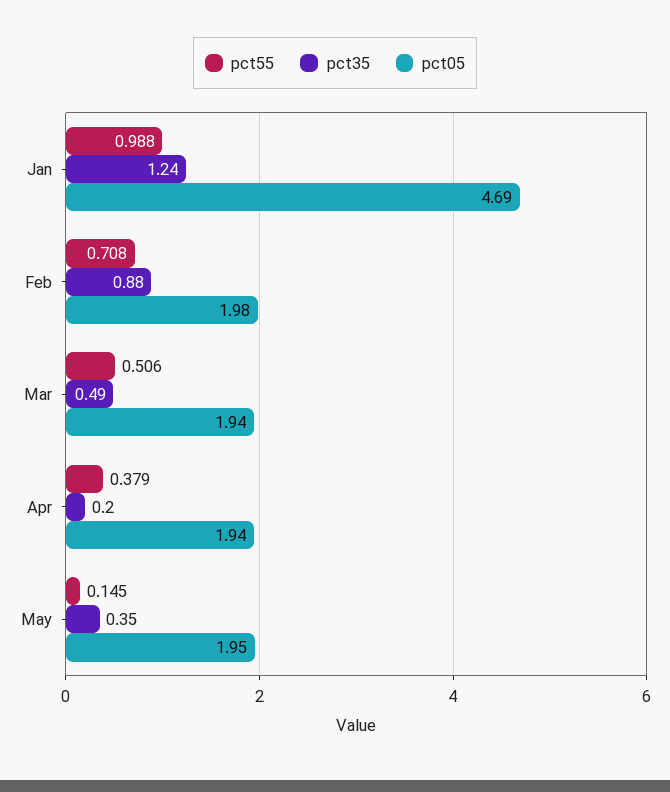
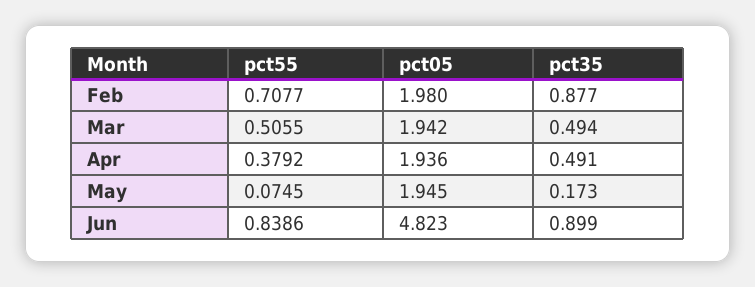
pct55, Jan: 0.988 -> none
pct35, Jan: 1.24 -> none
pct05, Jan: 4.69 -> none
pct35, Apr: 0.2 -> 0.491
pct55, May: 0.145 -> 0.0745
pct35, May: 0.35 -> 0.173
pct55, Jun: none -> 0.8386
pct05, Jun: none -> 4.823
pct35, Jun: none -> 0.899

